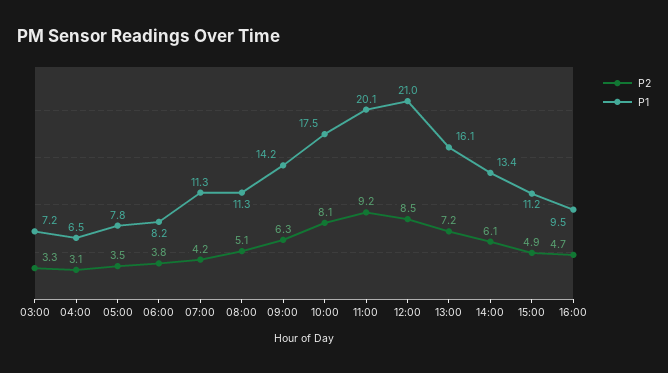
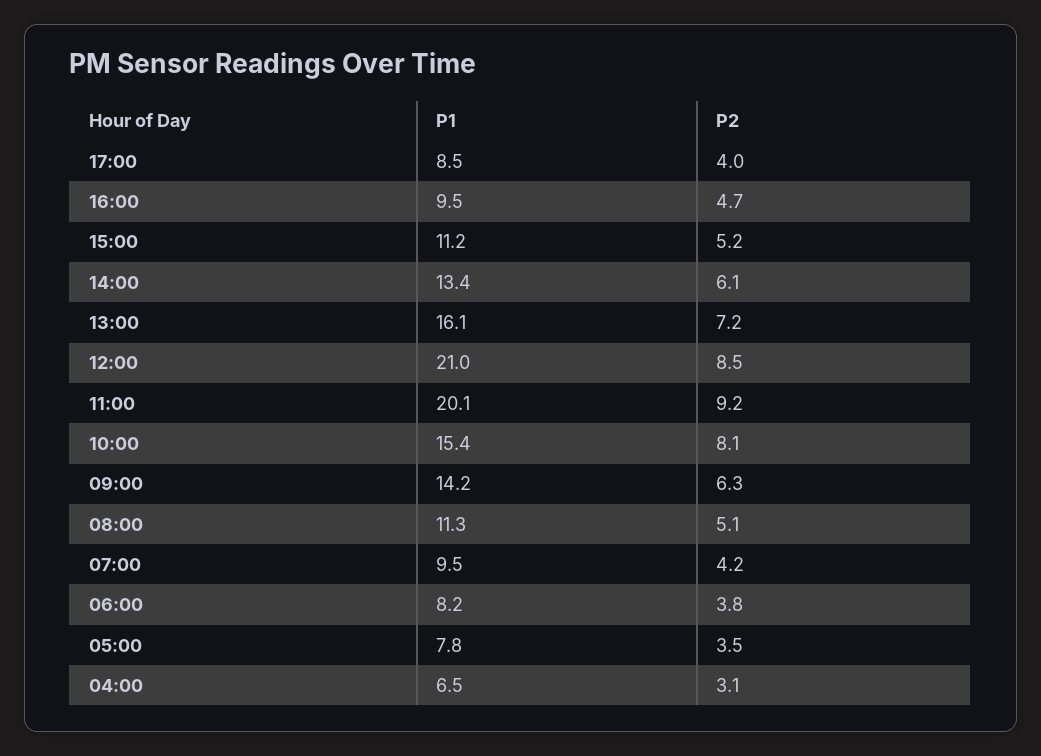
P2, 03:00: 3.3 -> none
P1, 03:00: 7.2 -> none
P1, 07:00: 11.3 -> 9.5
P1, 10:00: 17.5 -> 15.4
P2, 15:00: 4.9 -> 5.2
P1, 17:00: none -> 8.5
P2, 17:00: none -> 4

